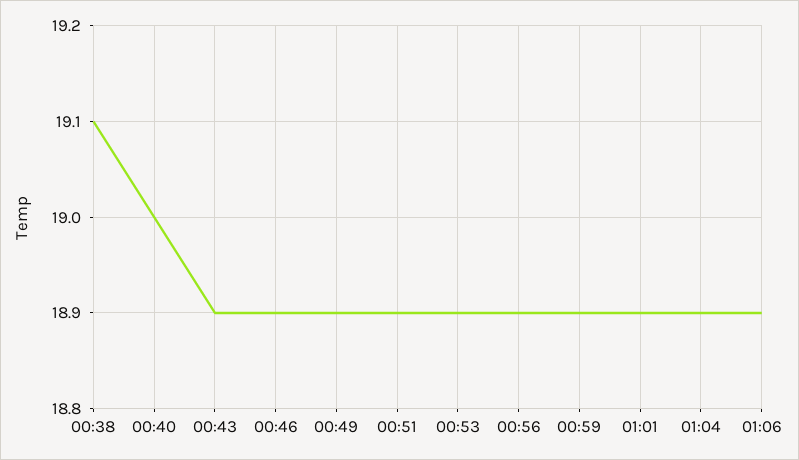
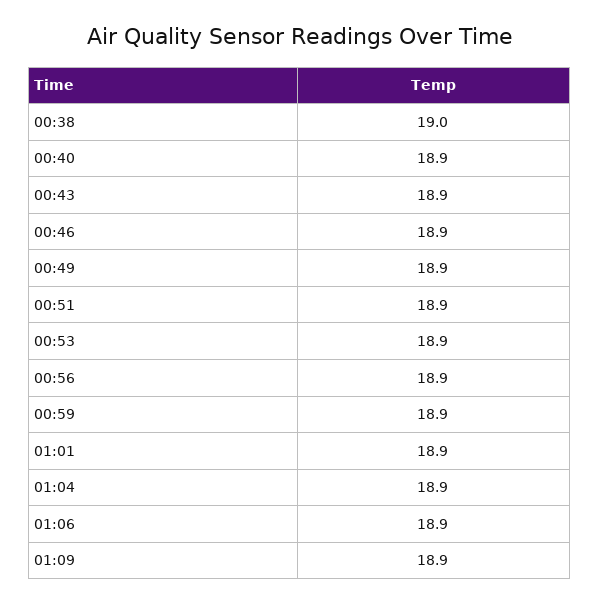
00:38: 19.1 -> 19
00:40: 19 -> 18.9
01:09: none -> 18.9

